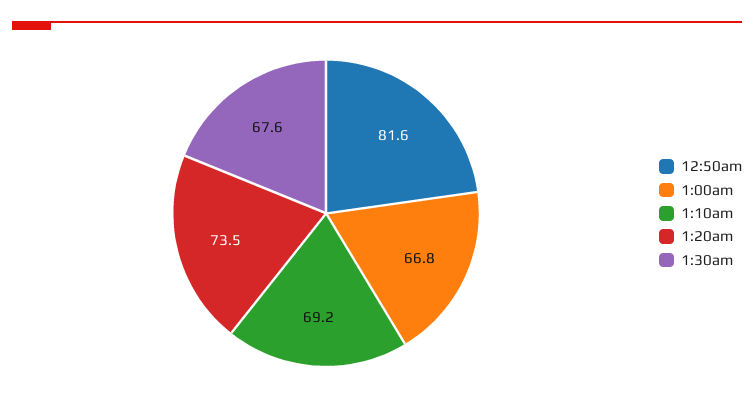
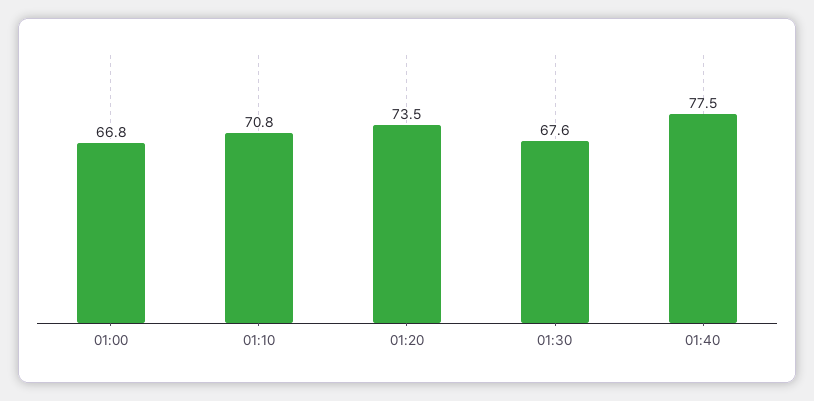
12:50am: 81.6 -> none
1:10am: 69.2 -> 70.8
01:40: none -> 77.5

